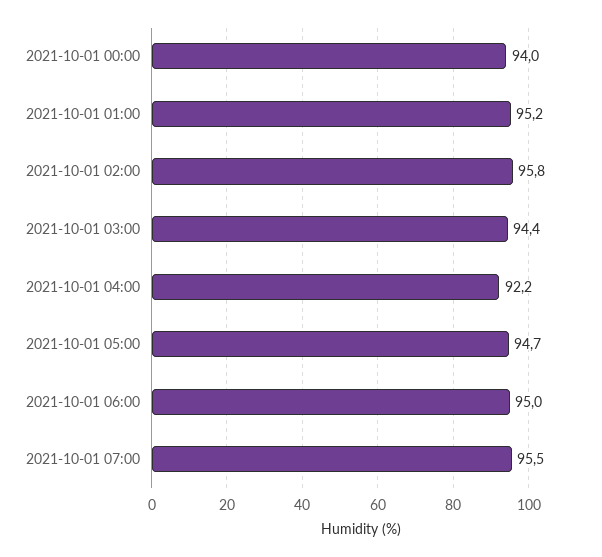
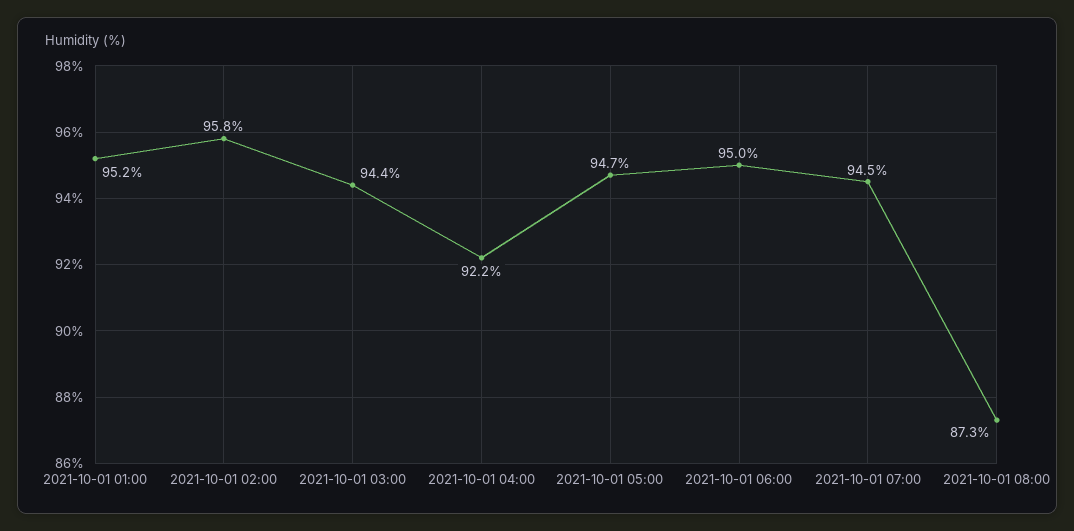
2021-10-01 00:00: 94 -> none
2021-10-01 07:00: 95.5 -> 94.5
2021-10-01 08:00: none -> 87.3

